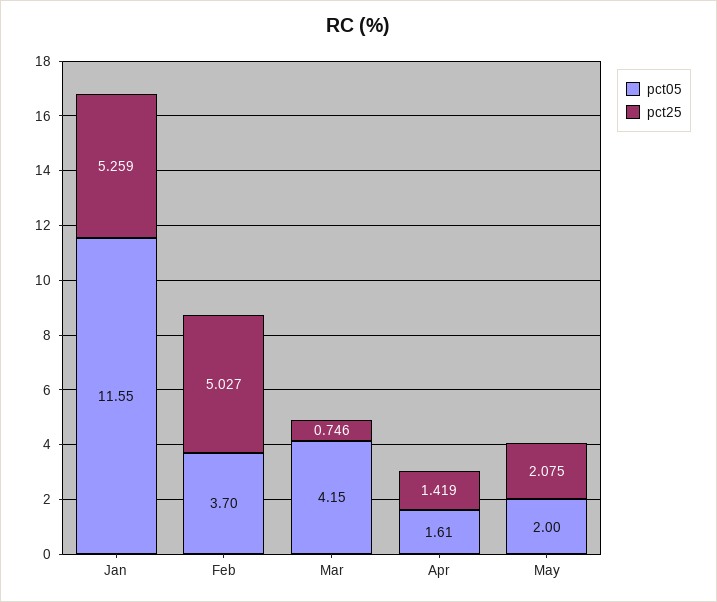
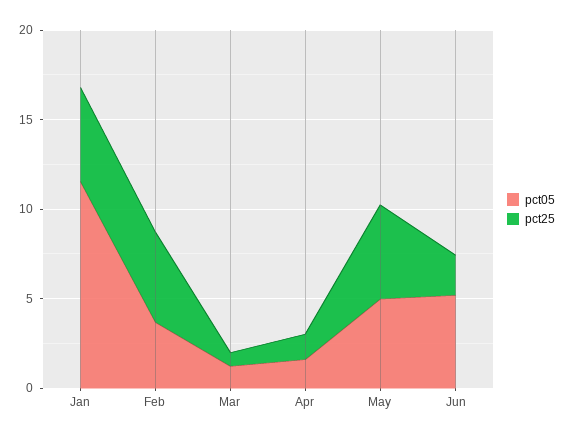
pct05, Mar: 4.15 -> 1
pct05, May: 2 -> 5
pct25, May: 2.075 -> 5
pct05, Jun: none -> 5
pct25, Jun: none -> 2

